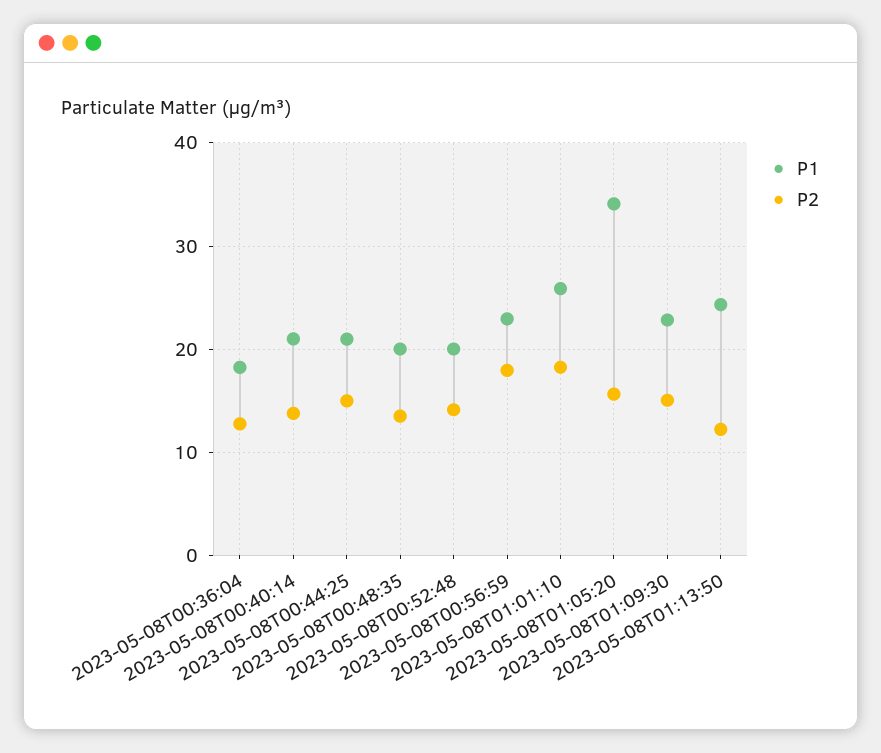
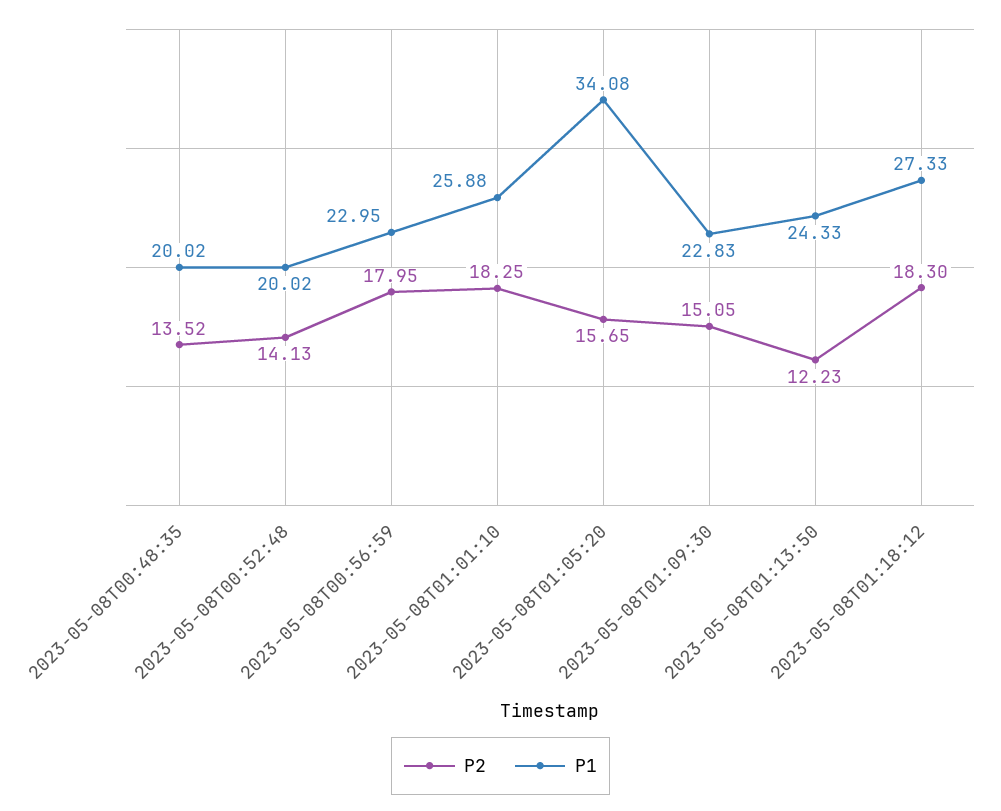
P1, 2023-05-08T00:36:04: 18 -> none
P2, 2023-05-08T00:36:04: 13 -> none
P1, 2023-05-08T00:40:14: 21 -> none
P2, 2023-05-08T00:40:14: 14 -> none
P1, 2023-05-08T00:44:25: 21 -> none
P2, 2023-05-08T00:44:25: 15 -> none
P2, 2023-05-08T01:18:12: none -> 18.3
P1, 2023-05-08T01:18:12: none -> 27.33

